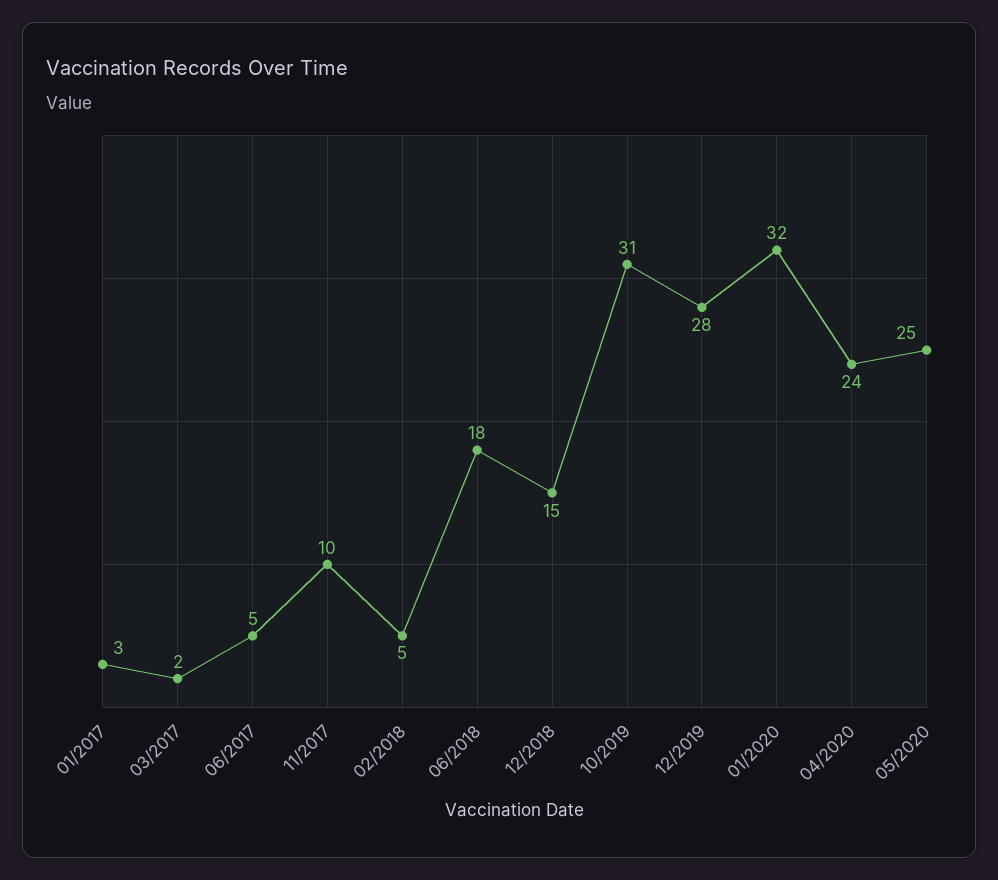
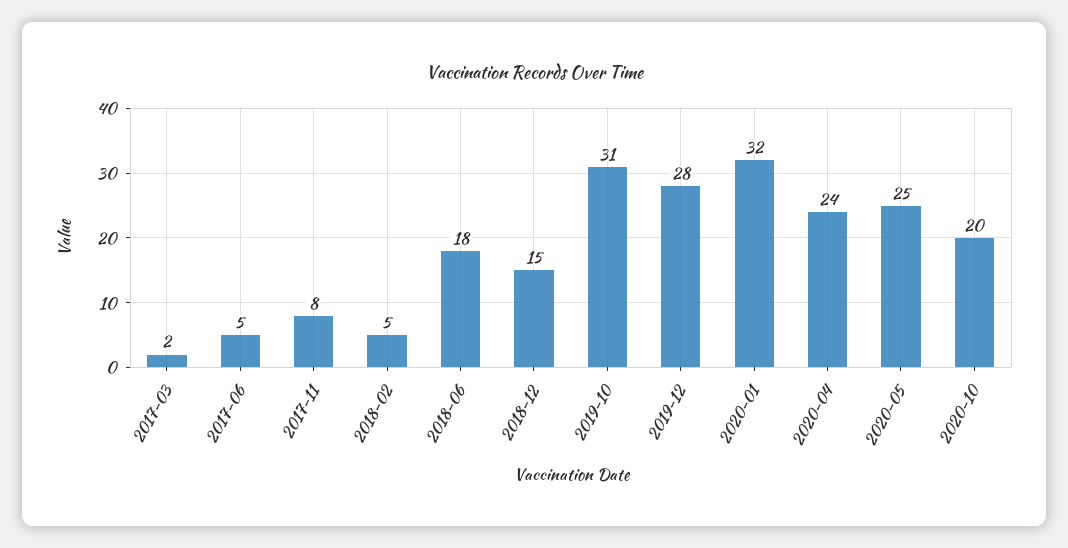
01/2017: 3 -> none
11/2017: 10 -> 8
2020-10: none -> 20

